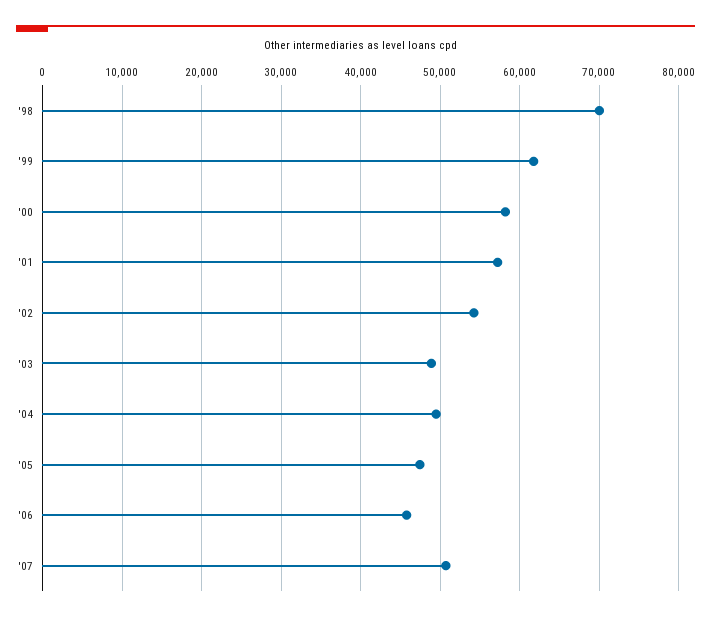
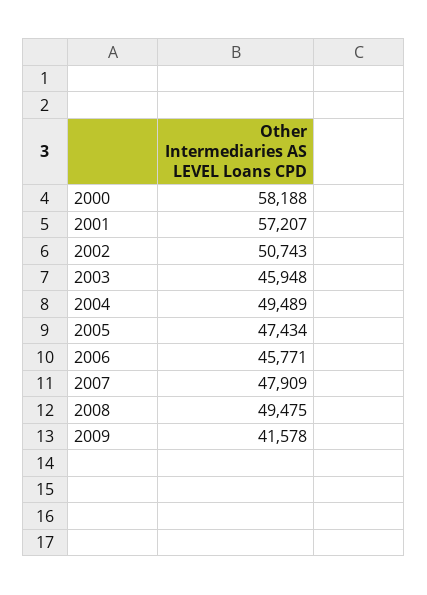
'98: 70000 -> none
'99: 62000 -> none
'02: 54000 -> 50743
'03: 49000 -> 45948
'07: 51000 -> 47909
2008: none -> 49475
2009: none -> 41578

